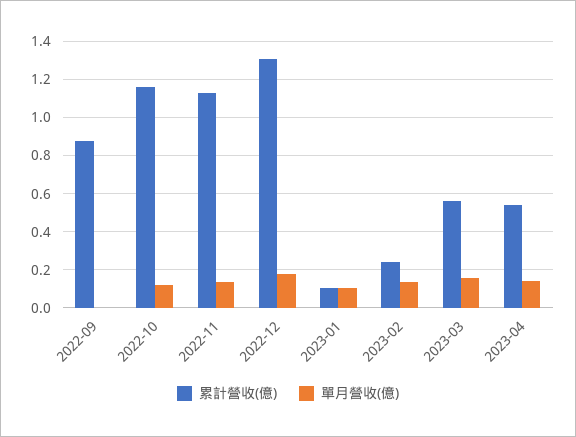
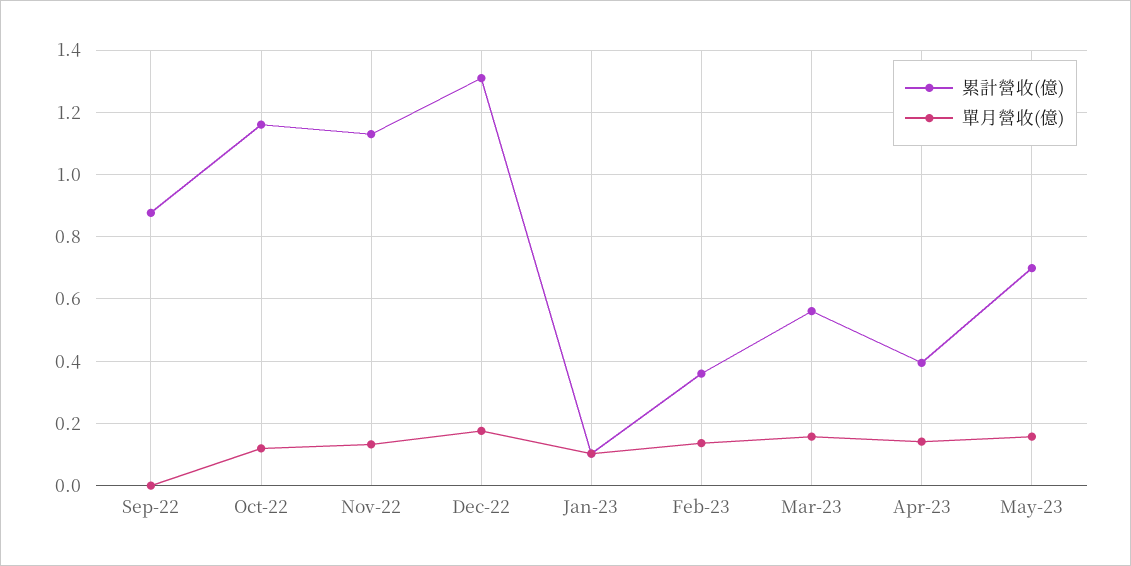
累計營收(億), 2023-02: 0.25 -> 0.36
累計營收(億), 2023-04: 0.55 -> 0.4
累計營收(億), May-23: none -> 0.7
單月營收(億), May-23: none -> 0.16

